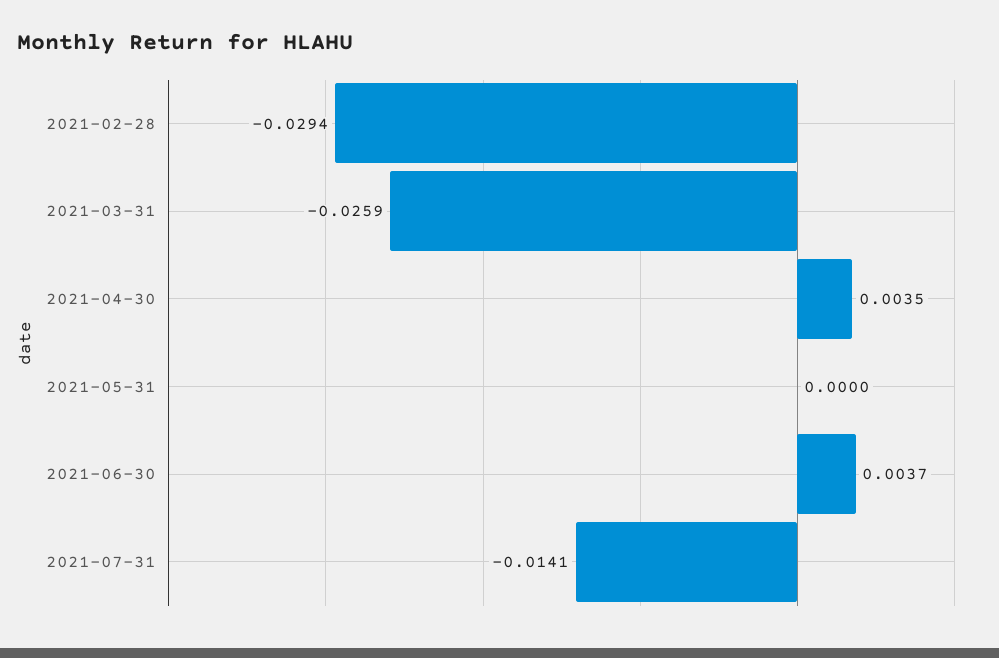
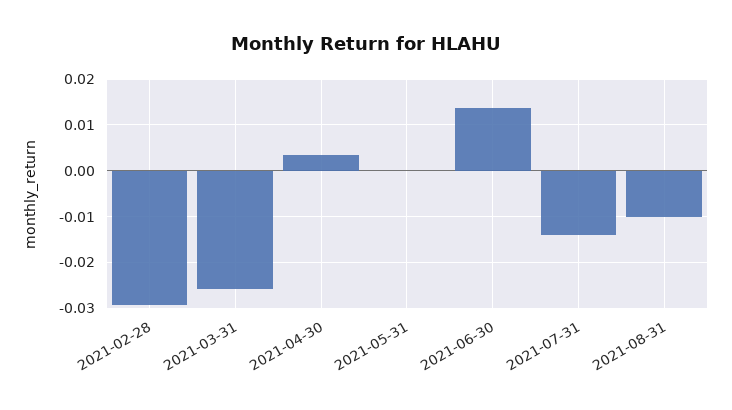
2021-06-30: 0.0037 -> 0.014
2021-08-31: none -> -0.01

